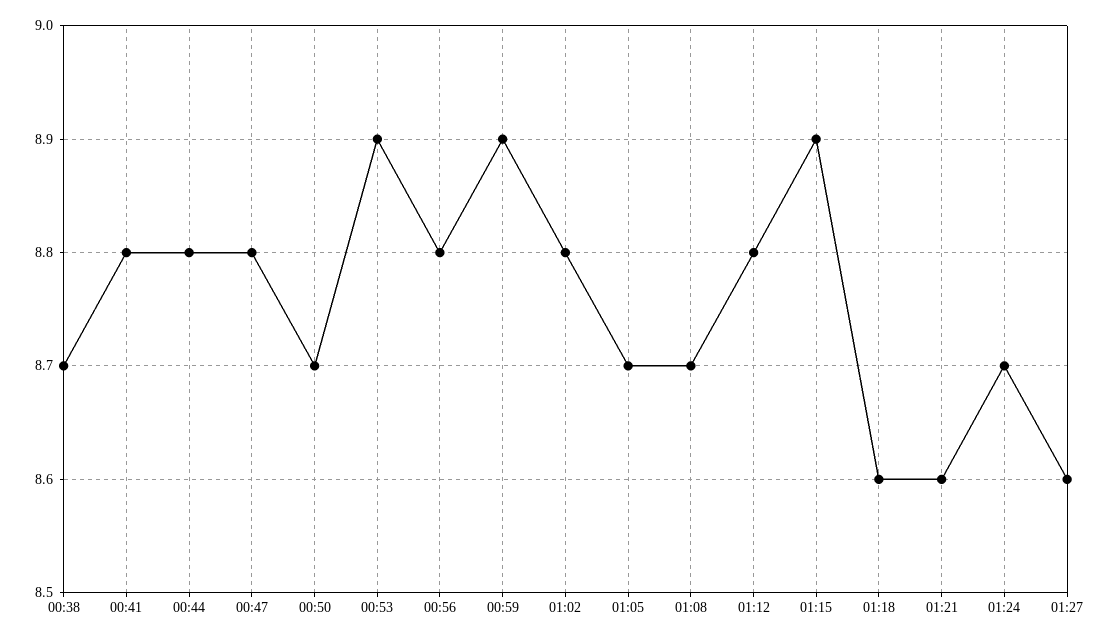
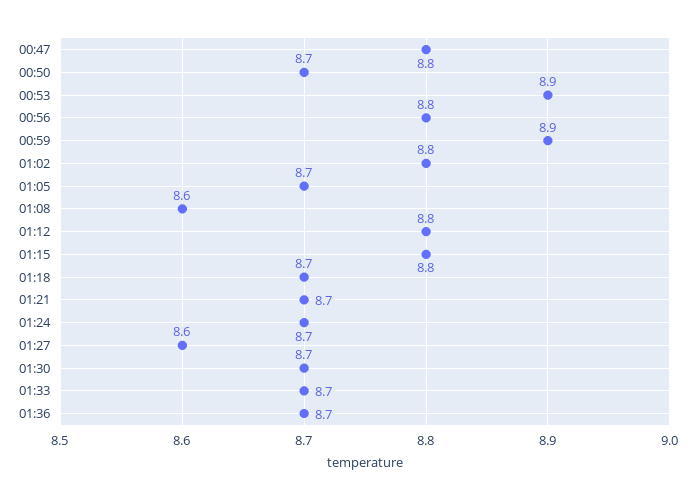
00:38: 8.7 -> none
00:41: 8.8 -> none
00:44: 8.8 -> none
01:08: 8.7 -> 8.6
01:15: 8.9 -> 8.8
01:18: 8.6 -> 8.7
01:21: 8.6 -> 8.7
01:30: none -> 8.7
01:33: none -> 8.7
01:36: none -> 8.7

